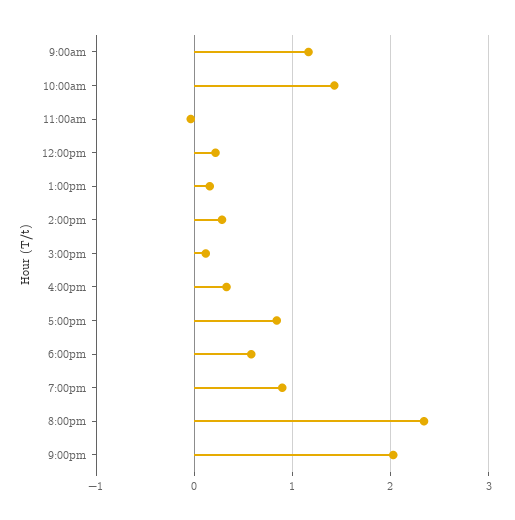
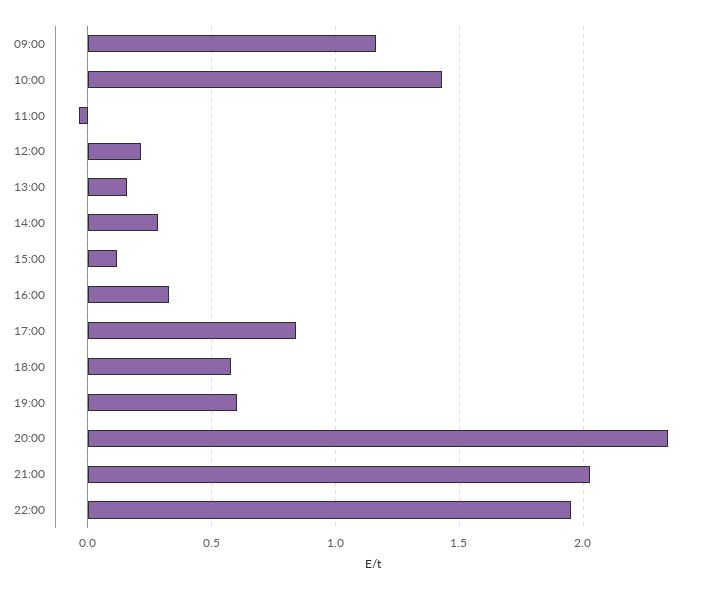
7:00pm: 0.9 -> 0.6
22:00: none -> 1.95

